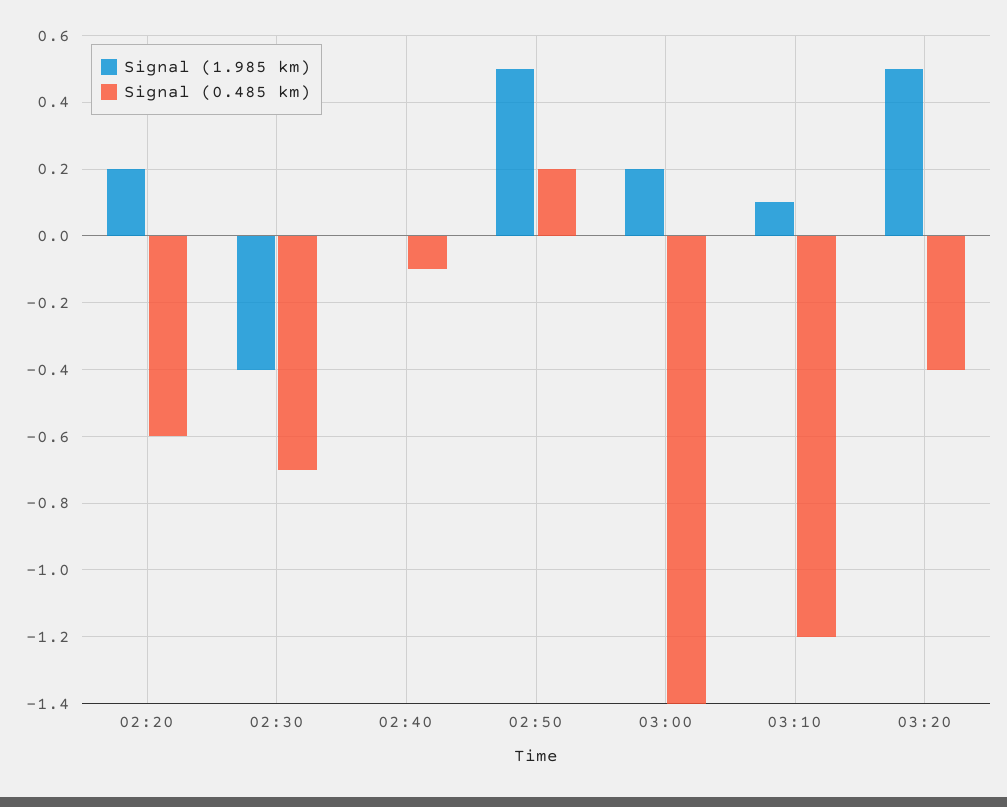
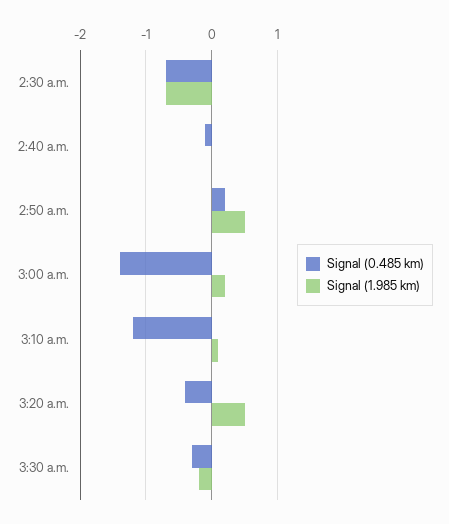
Signal (1.985 km), 02:20: 0.2 -> none
Signal (0.485 km), 02:20: -0.6 -> none
Signal (1.985 km), 02:30: -0.4 -> -0.7
Signal (0.485 km), 3:30 a.m.: none -> -0.3
Signal (1.985 km), 3:30 a.m.: none -> -0.2

